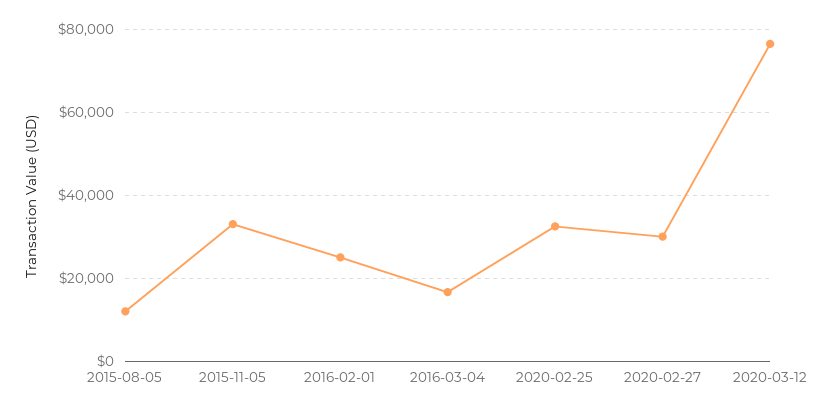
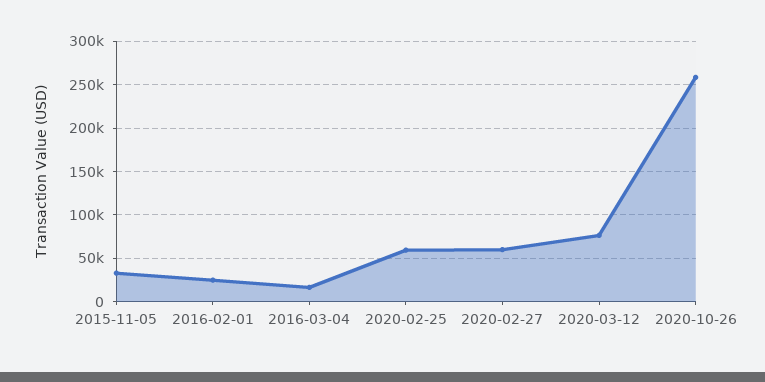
2015-08-05: 12000 -> none
2020-02-25: 32000 -> 60000
2020-02-27: 30000 -> 60000
2020-10-26: none -> 260000

